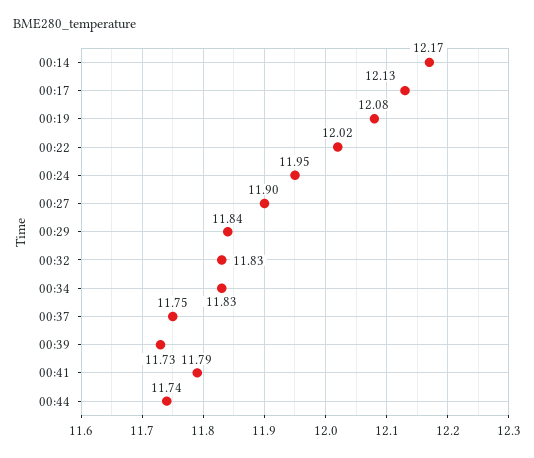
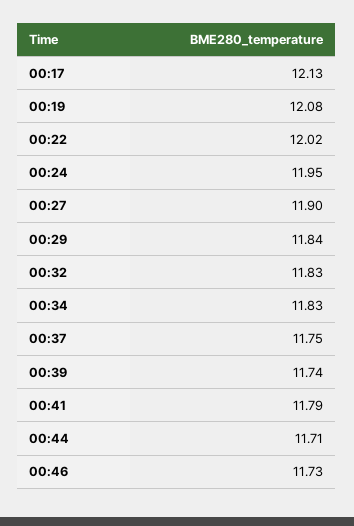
00:14: 12.17 -> none
00:39: 11.73 -> 11.74
00:44: 11.74 -> 11.71
00:46: none -> 11.73

